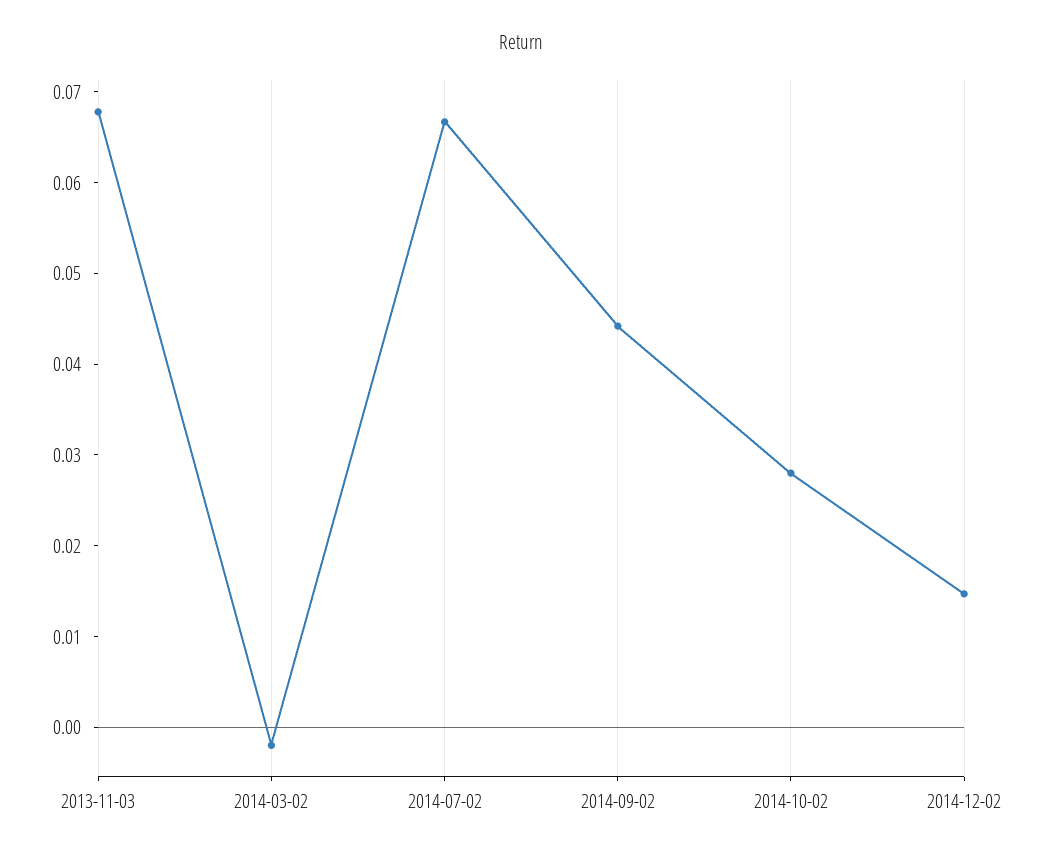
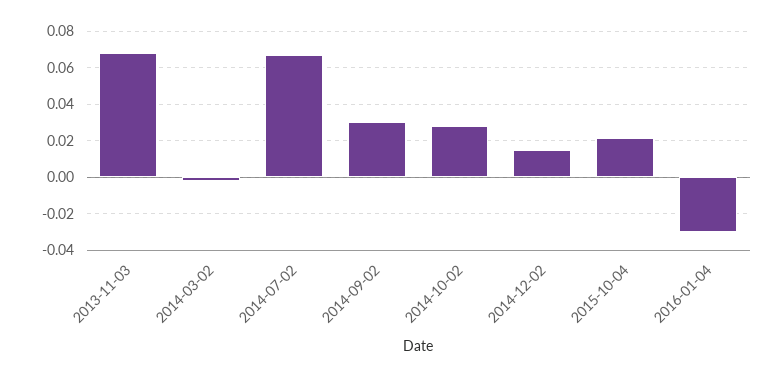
2014-09-02: 0.044 -> 0.03
2015-10-04: none -> 0.02
2016-01-04: none -> -0.03

